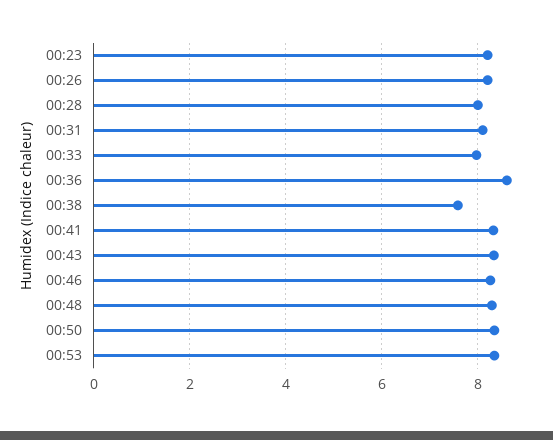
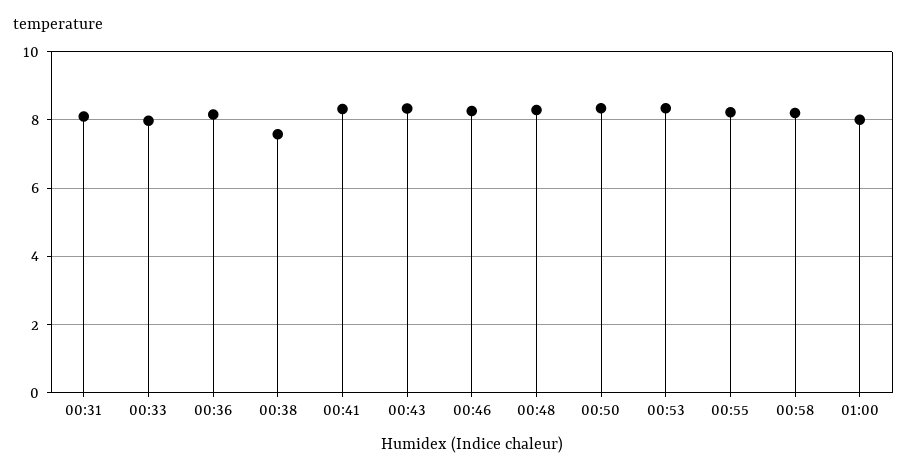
00:23: 8.2 -> none
00:26: 8.2 -> none
00:28: 8 -> none
00:36: 8.6 -> 8.2
00:55: none -> 8.2
00:58: none -> 8.2
01:00: none -> 8

